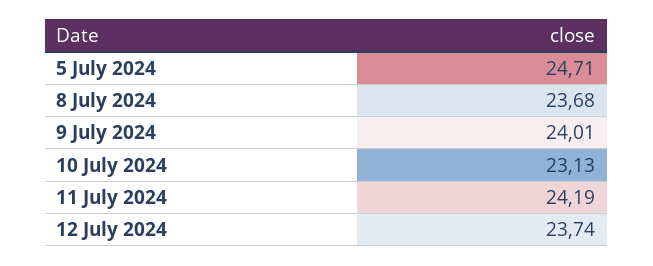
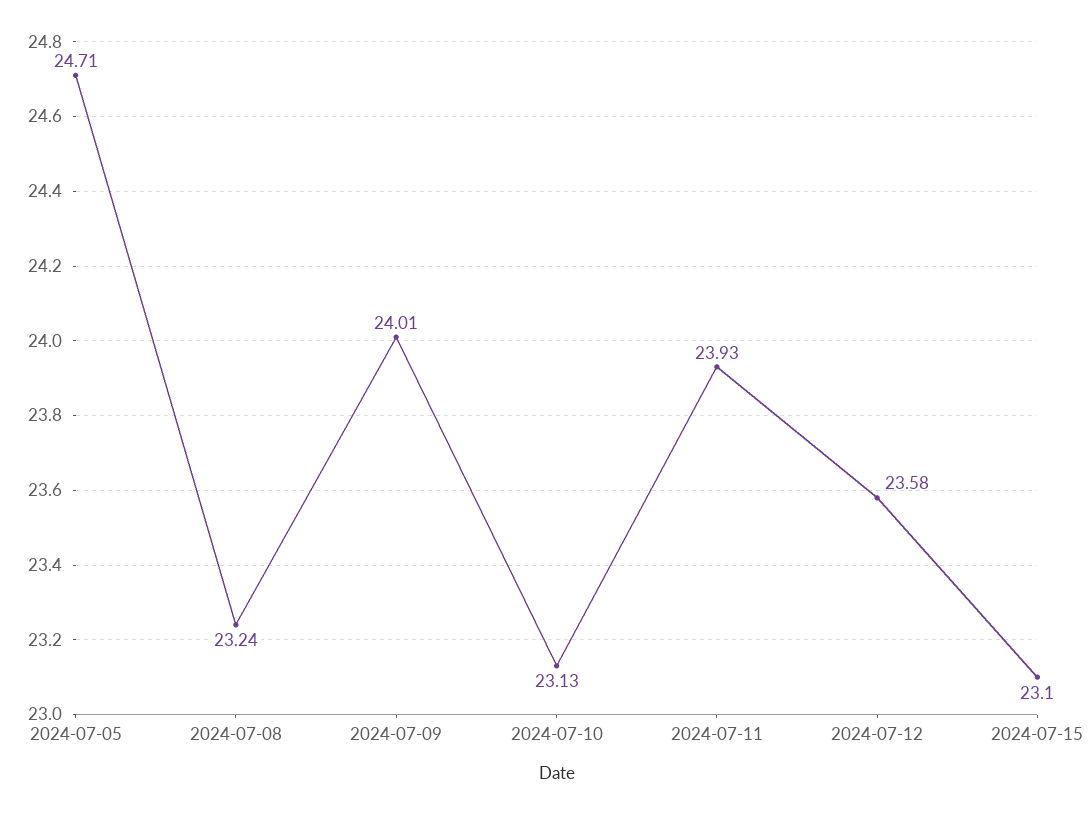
8 July 2024: 23.68 -> 23.24
11 July 2024: 24.19 -> 23.93
12 July 2024: 23.74 -> 23.58
2024-07-15: none -> 23.1

